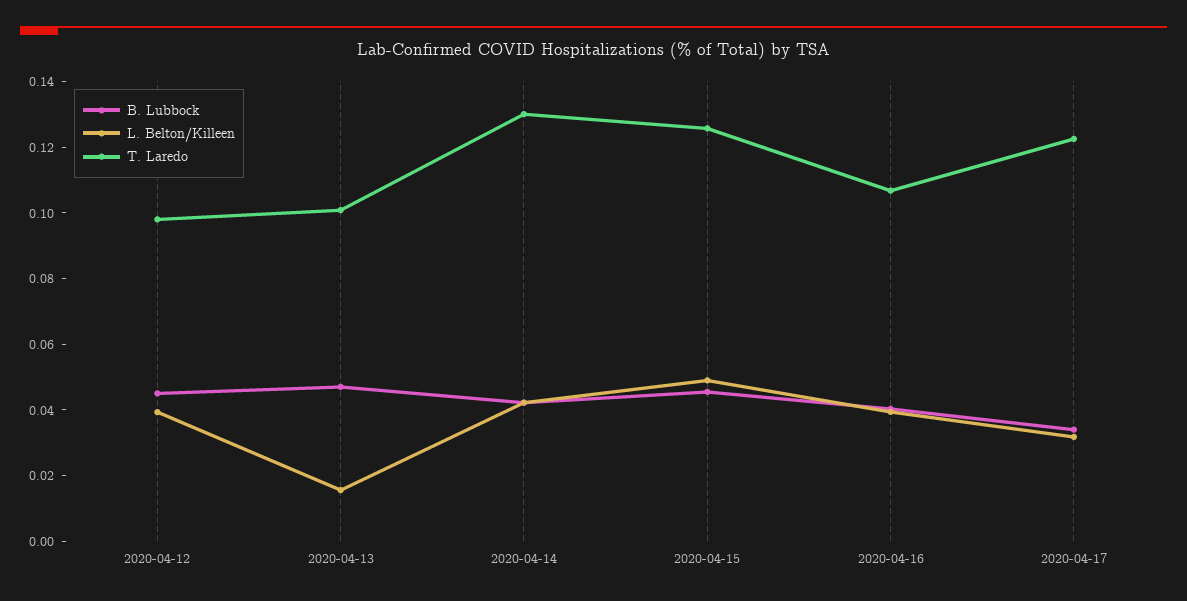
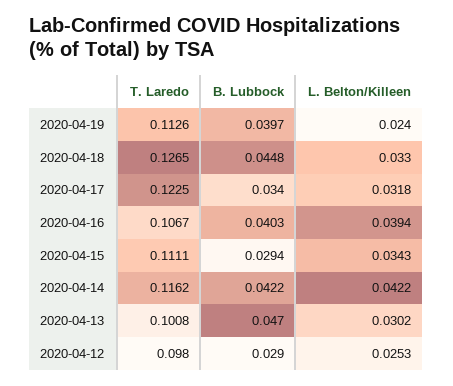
B. Lubbock, 2020-04-12: 0.045 -> 0.029
L. Belton/Killeen, 2020-04-12: 0.04 -> 0.0253
L. Belton/Killeen, 2020-04-13: 0.015 -> 0.0302
T. Laredo, 2020-04-14: 0.13 -> 0.1162
B. Lubbock, 2020-04-15: 0.045 -> 0.0294
L. Belton/Killeen, 2020-04-15: 0.05 -> 0.0343
T. Laredo, 2020-04-15: 0.125 -> 0.1111
T. Laredo, 2020-04-19: none -> 0.1126
B. Lubbock, 2020-04-19: none -> 0.0397
L. Belton/Killeen, 2020-04-19: none -> 0.024
T. Laredo, 2020-04-18: none -> 0.1265
B. Lubbock, 2020-04-18: none -> 0.0448
L. Belton/Killeen, 2020-04-18: none -> 0.033

